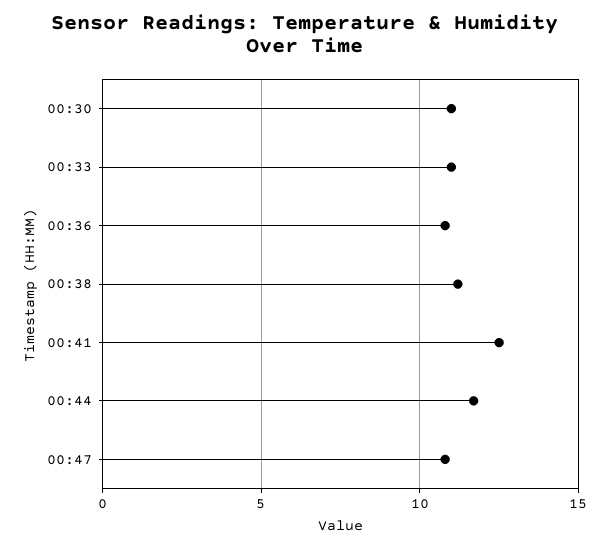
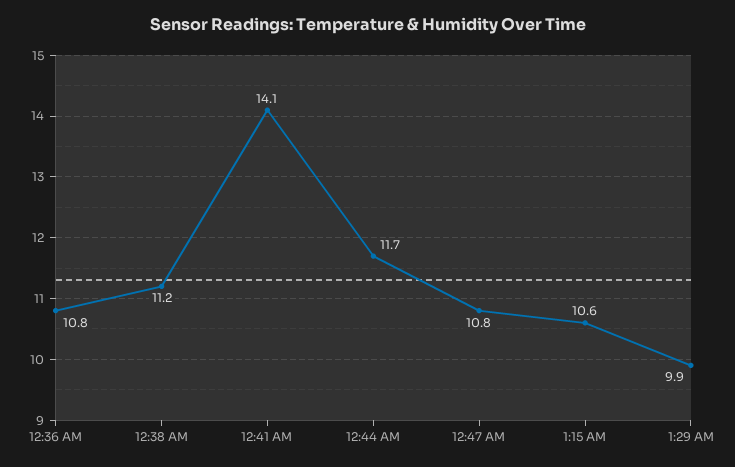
00:30: 11 -> none
00:33: 11 -> none
00:41: 12.5 -> 14.1
1:15 AM: none -> 10.6
1:29 AM: none -> 9.9

